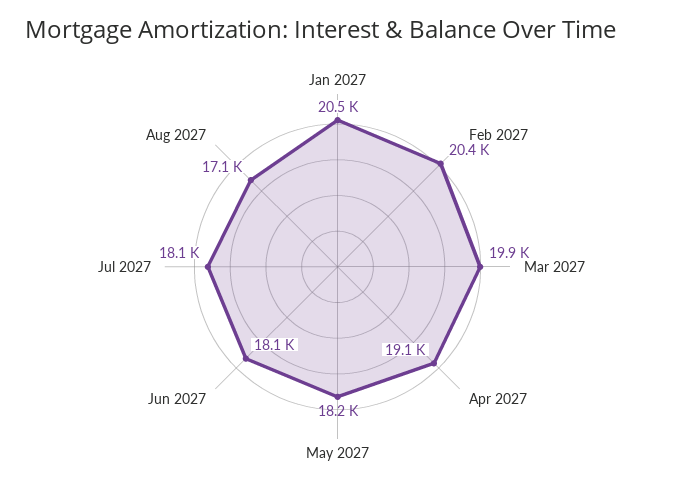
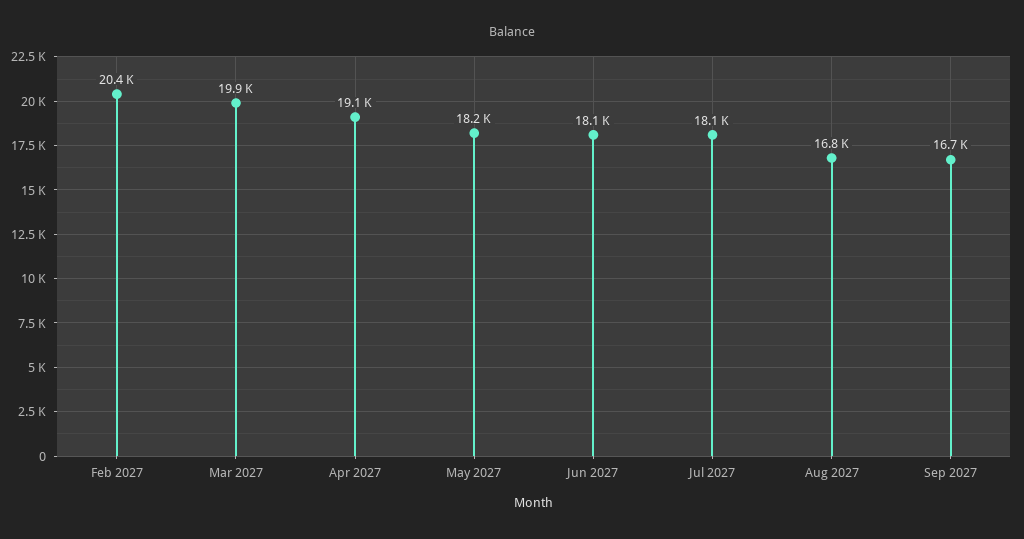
Jan 2027: 20500 -> none
Aug 2027: 17100 -> 16800
Sep 2027: none -> 16700

